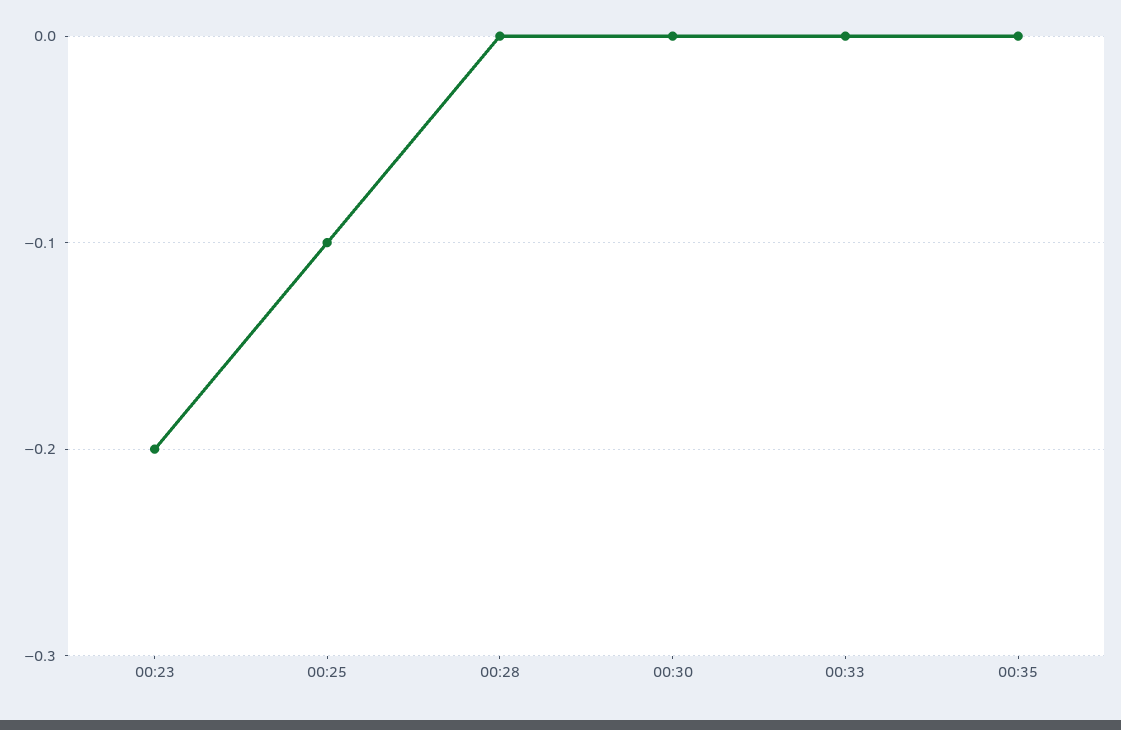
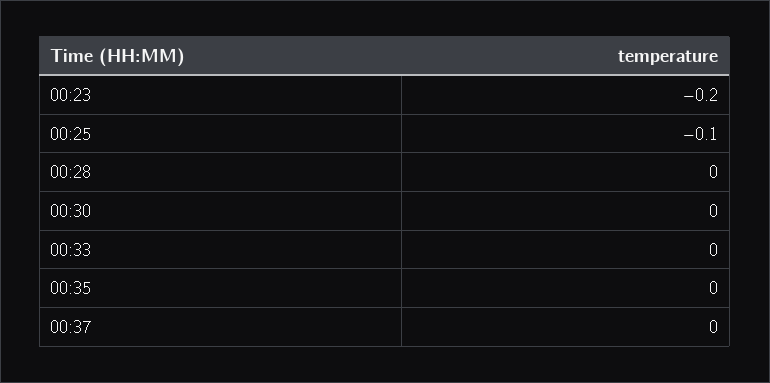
00:37: none -> 0

